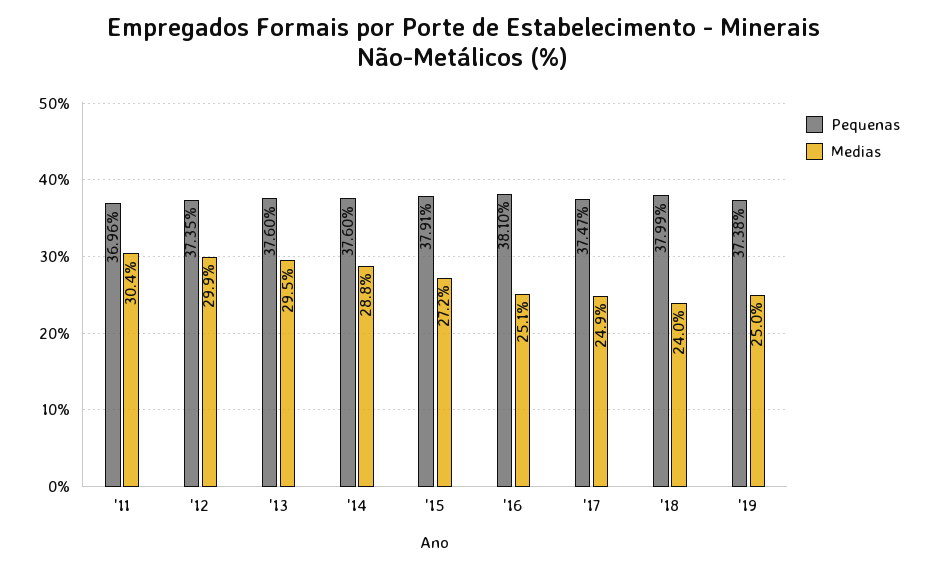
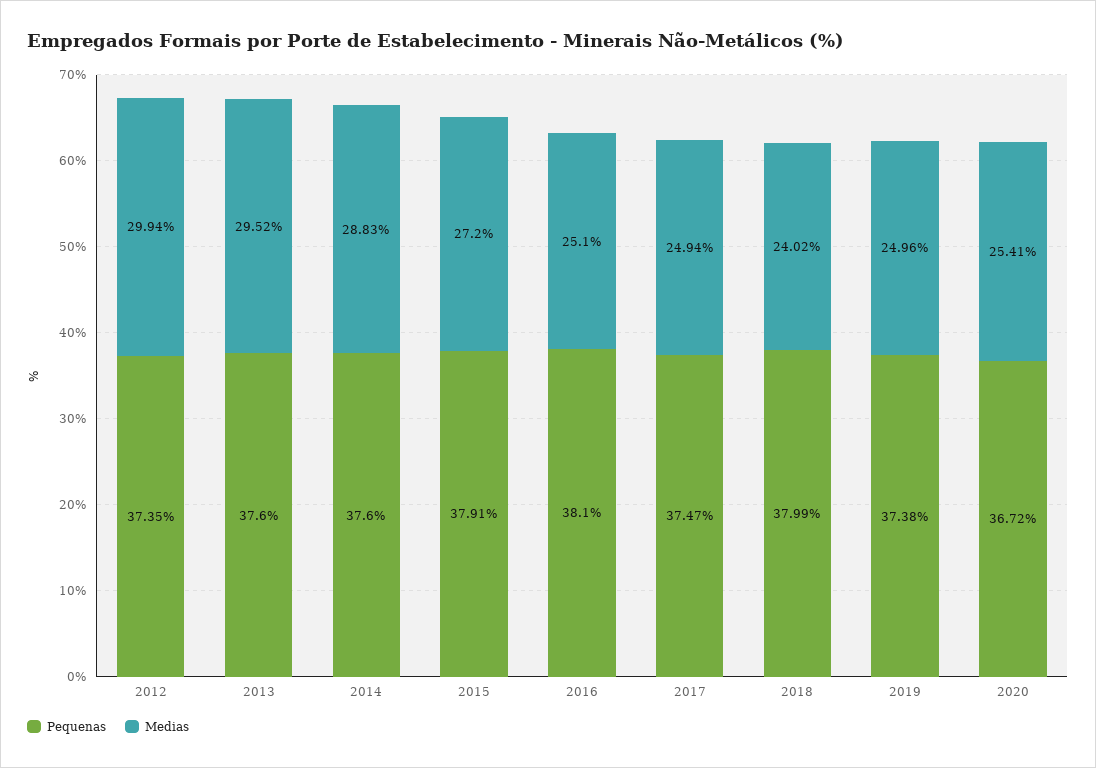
Pequenas, '11: 36.96 -> none
Medias, '11: 30.4 -> none
Pequenas, 2020: none -> 36.72
Medias, 2020: none -> 25.41

